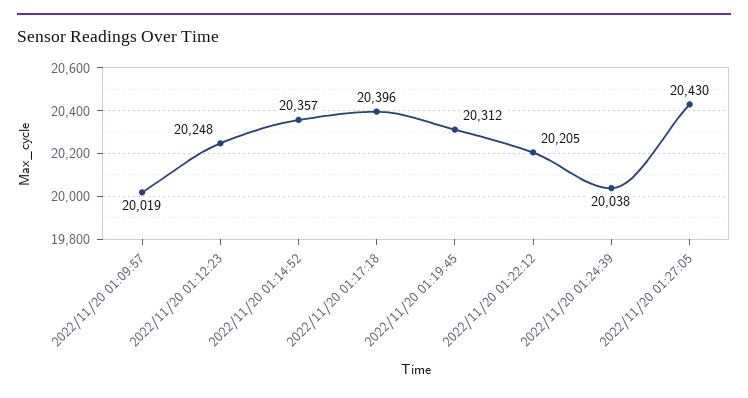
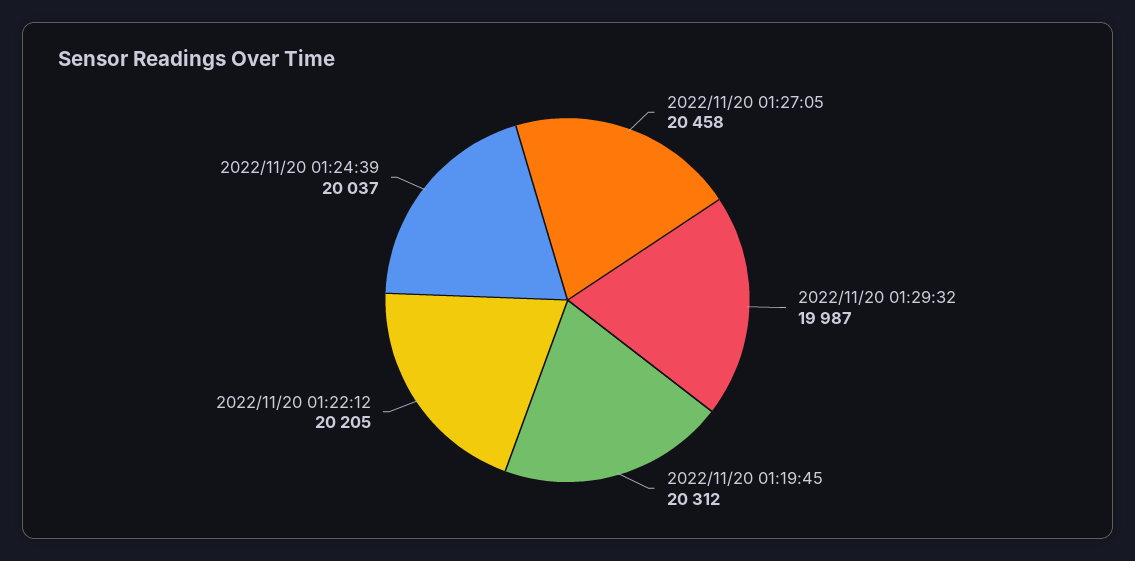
2022/11/20 01:09:57: 20019 -> none
2022/11/20 01:12:23: 20248 -> none
2022/11/20 01:14:52: 20357 -> none
2022/11/20 01:17:18: 20396 -> none
2022/11/20 01:24:39: 20038 -> 20037
2022/11/20 01:27:05: 20430 -> 20458
2022/11/20 01:29:32: none -> 19987

